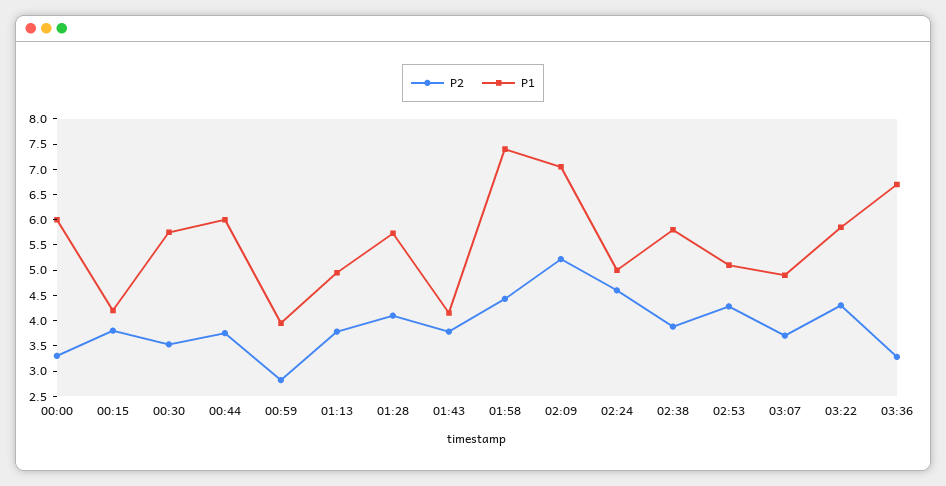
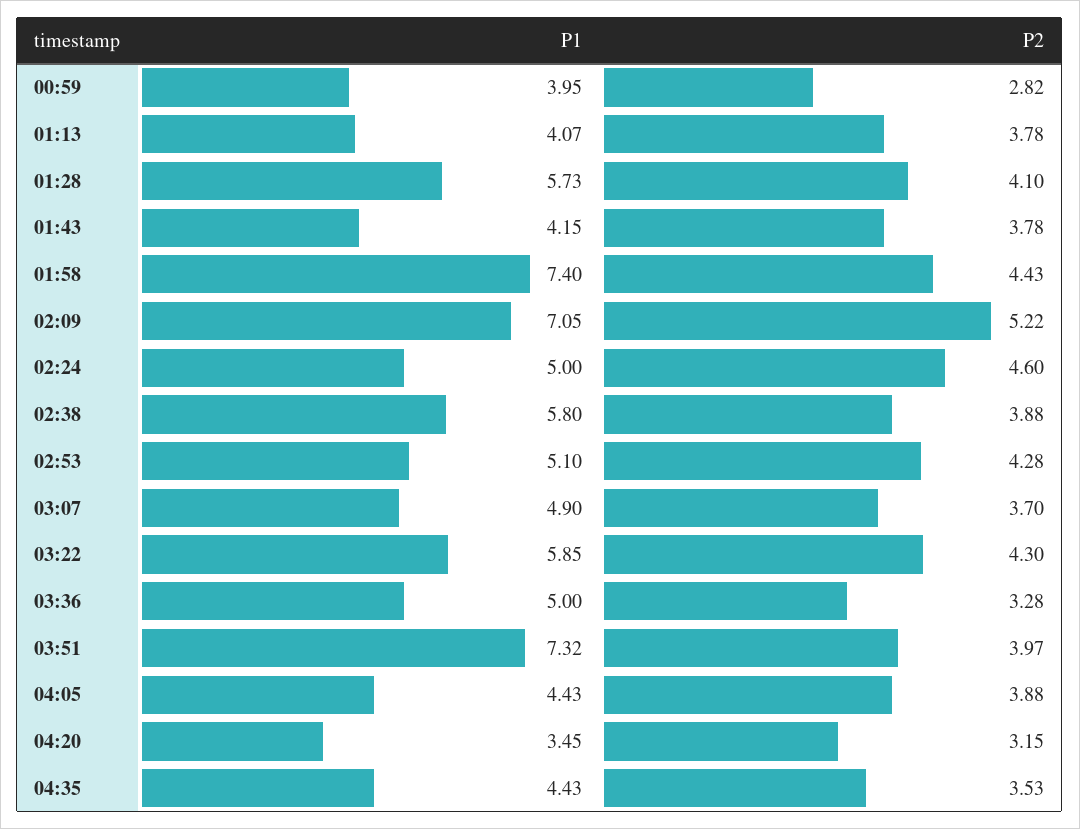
P2, 00:00: 3.25 -> none
P1, 00:00: 6 -> none
P2, 00:15: 3.75 -> none
P1, 00:15: 4.25 -> none
P2, 00:30: 3.5 -> none
P1, 00:30: 5.75 -> none
P2, 00:44: 3.75 -> none
P1, 00:44: 6 -> none
P1, 01:13: 5 -> 4.07
P1, 03:36: 6.75 -> 5
P1, 03:51: none -> 7.32
P2, 03:51: none -> 3.97
P1, 04:05: none -> 4.43
P2, 04:05: none -> 3.88
P1, 04:20: none -> 3.45
P2, 04:20: none -> 3.15
P1, 04:35: none -> 4.43
P2, 04:35: none -> 3.53

